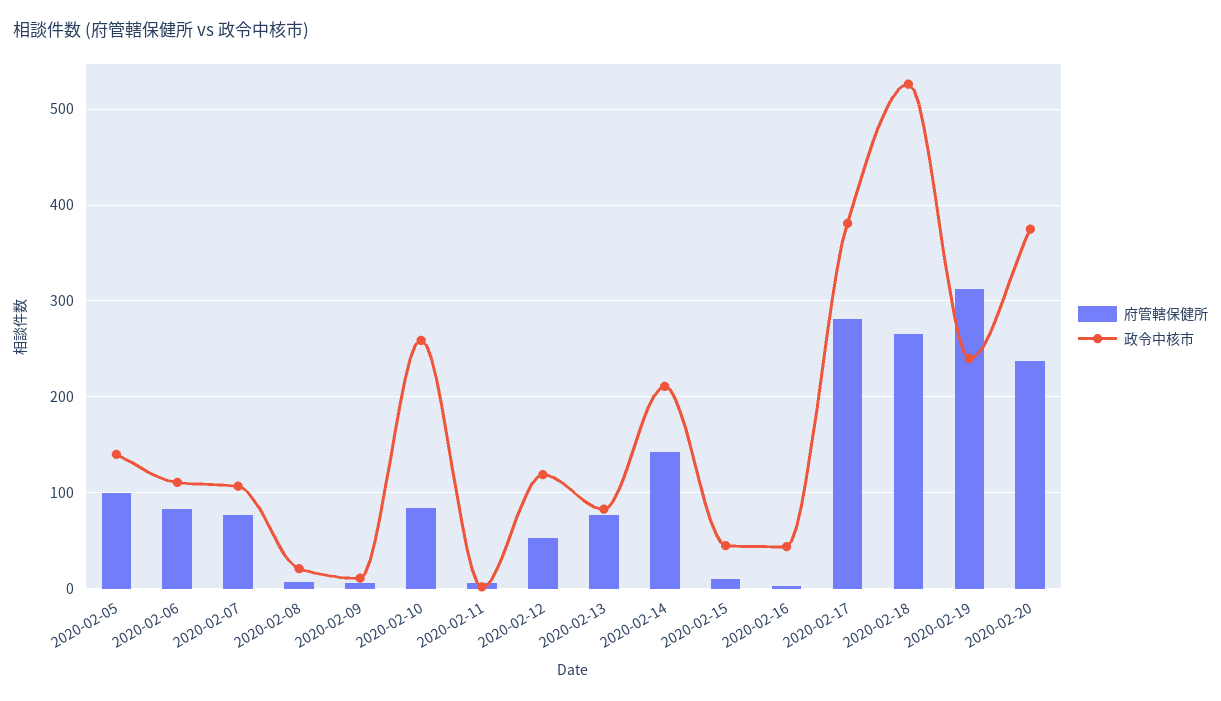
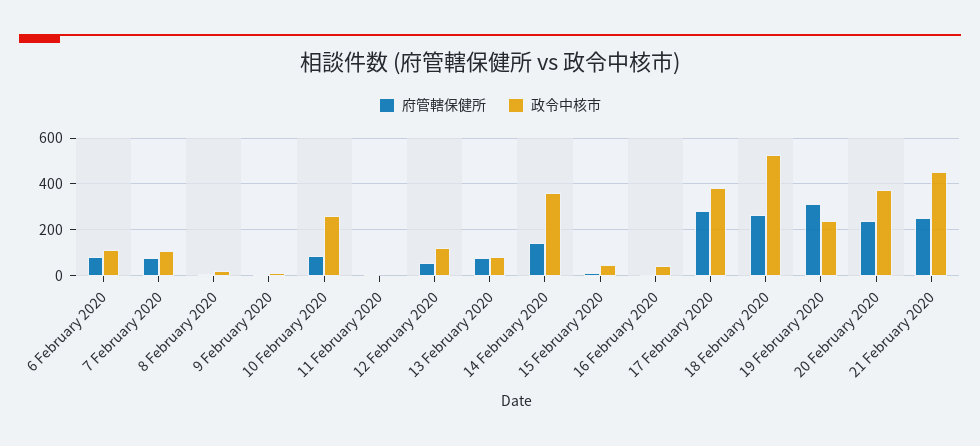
府管轄保健所, 2020-02-05: 100 -> none
政令中核市, 2020-02-05: 140 -> none
政令中核市, 2020-02-14: 210 -> 350
府管轄保健所, 21 February 2020: none -> 250
政令中核市, 21 February 2020: none -> 450

